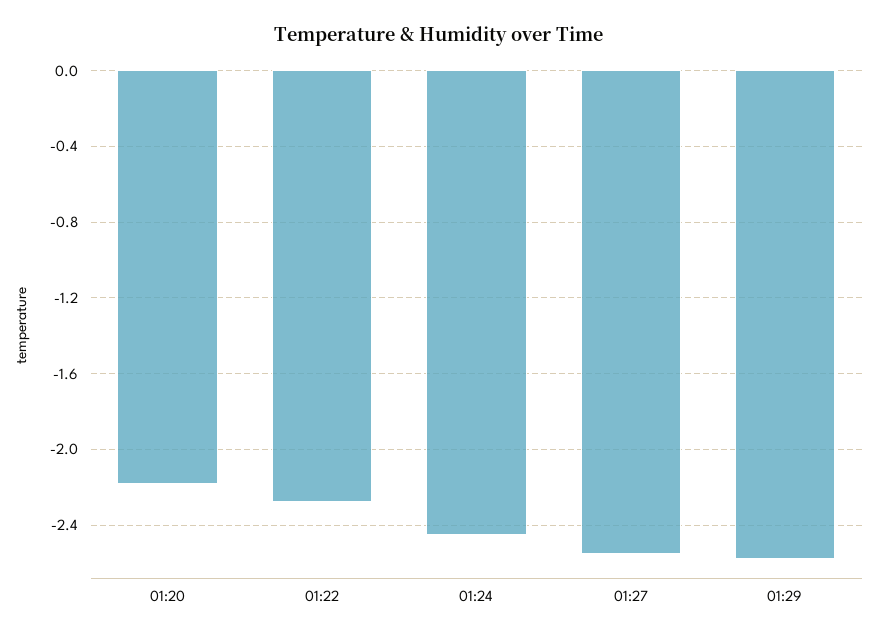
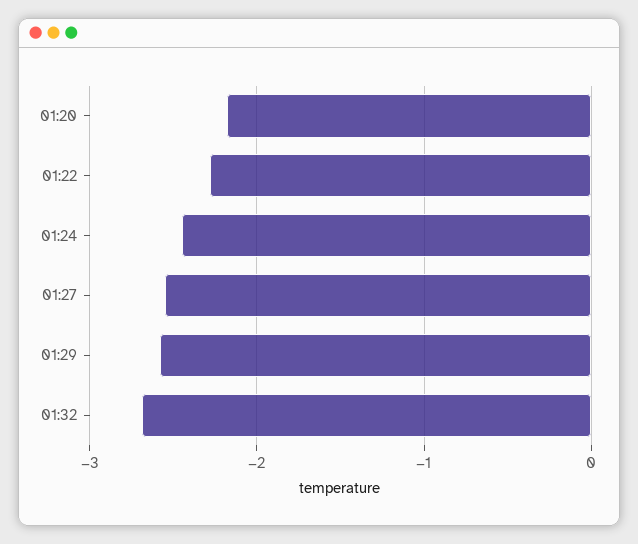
01:32: none -> -2.7

